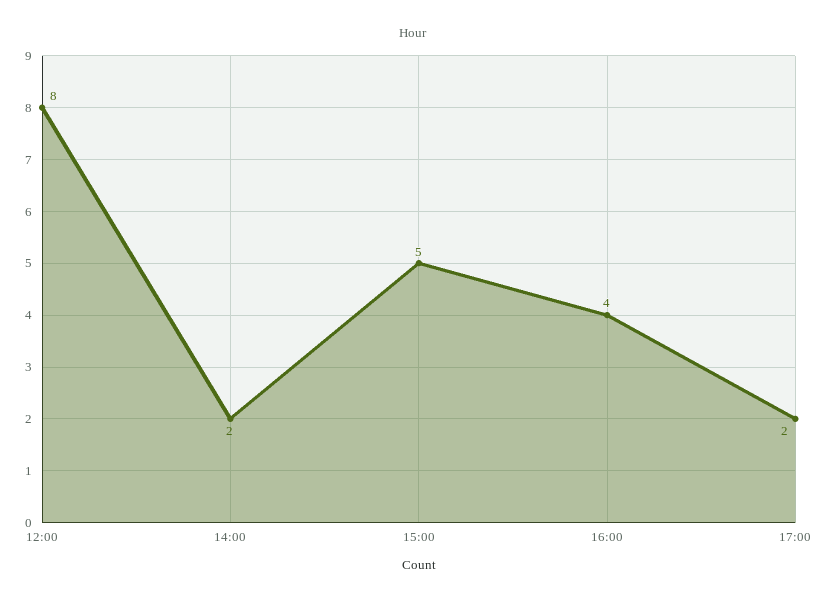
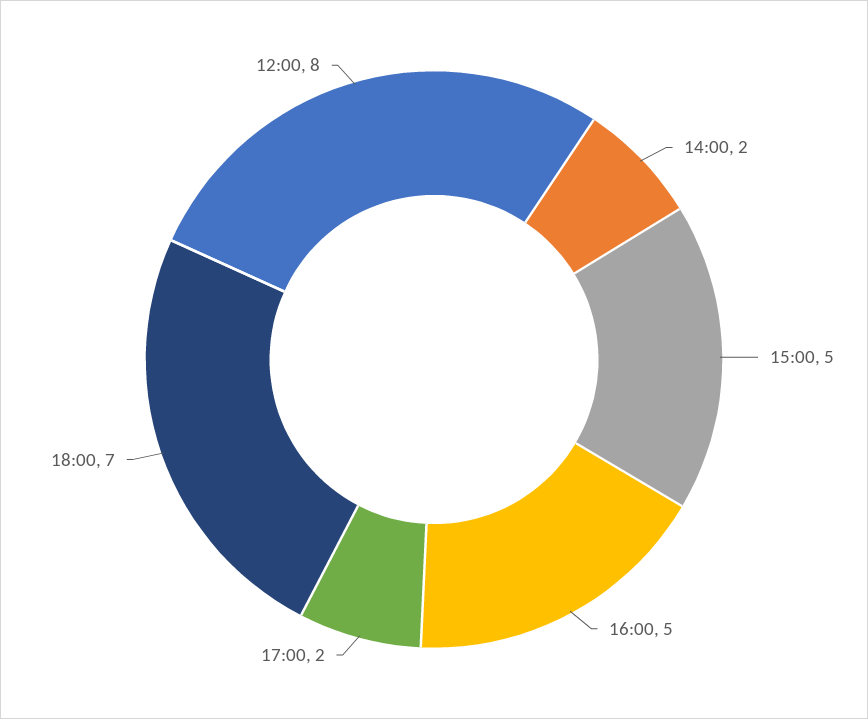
16:00: 4 -> 5
18:00: none -> 7

